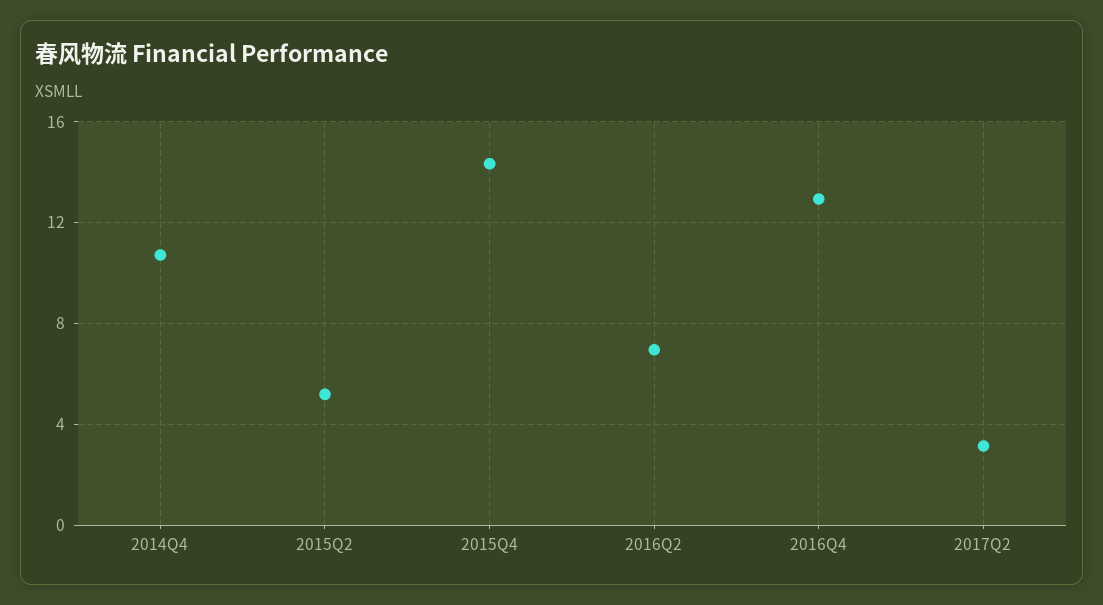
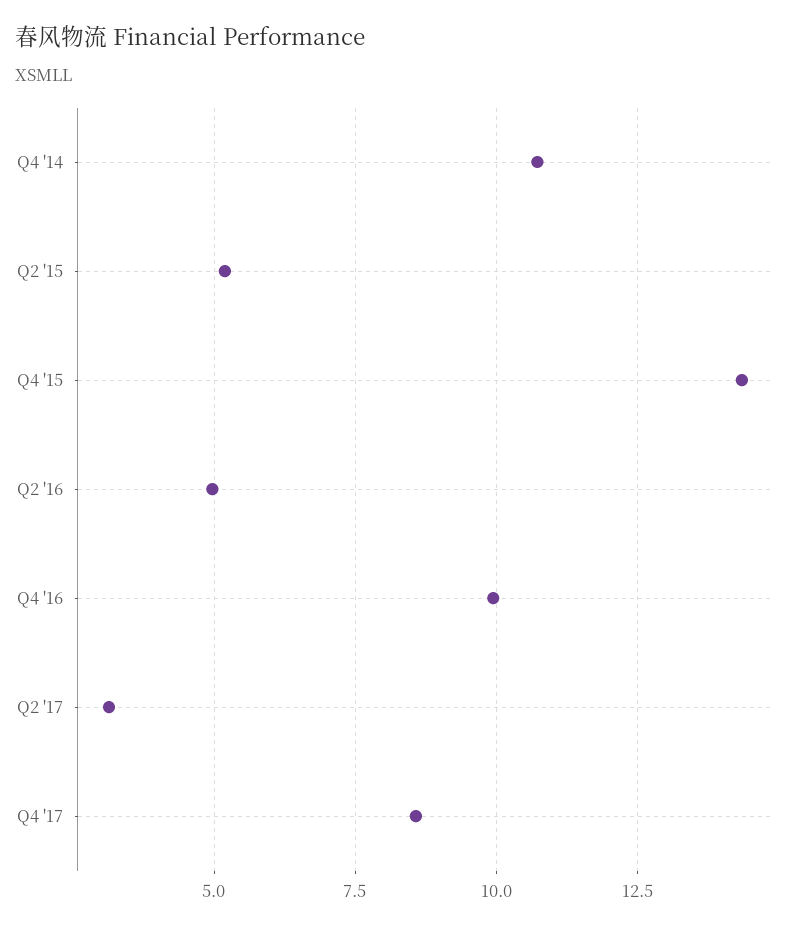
2016Q2: 7 -> 5
2016Q4: 13 -> 10
Q4 '17: none -> 8.5

